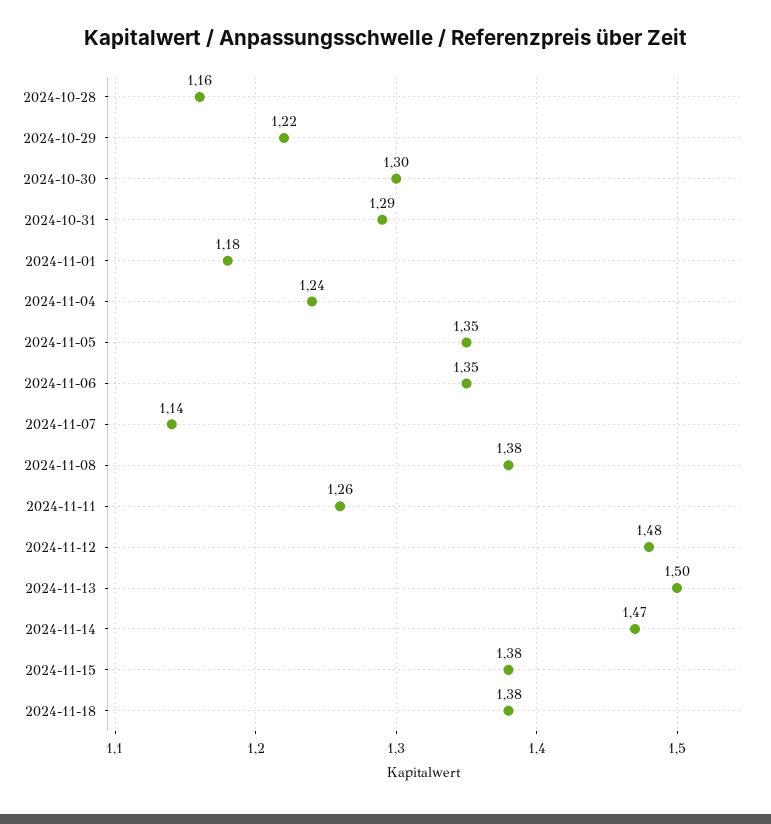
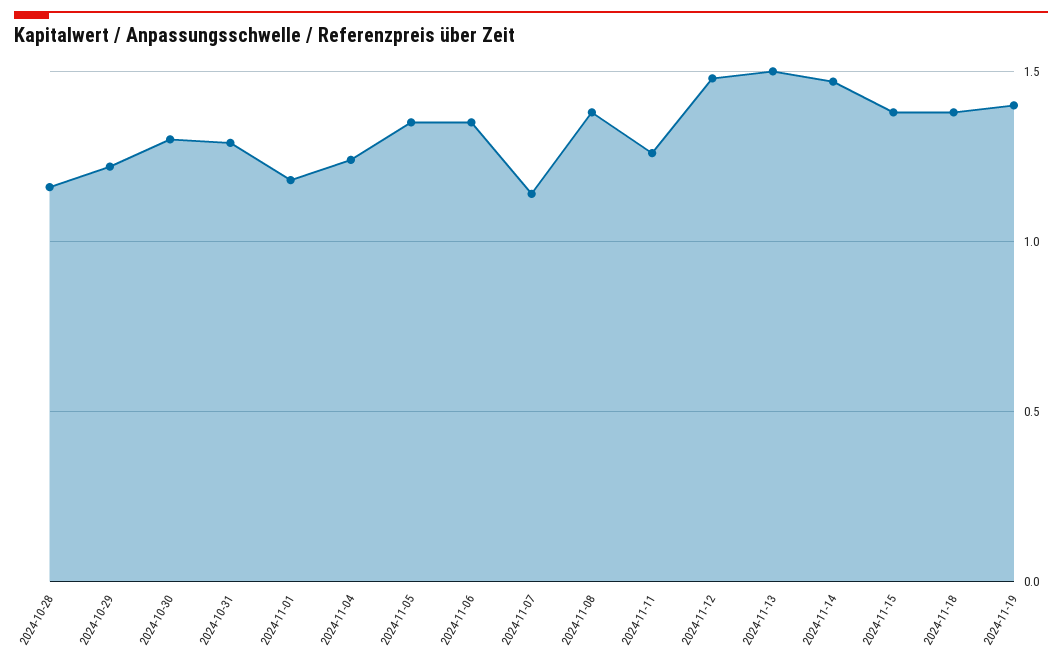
2024-11-19: none -> 1.4

